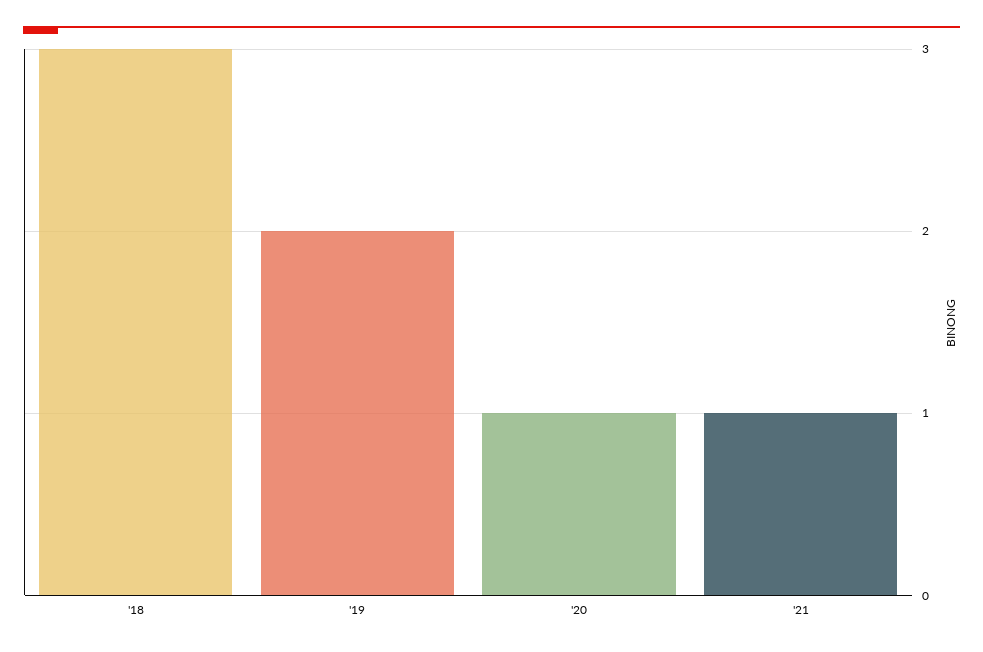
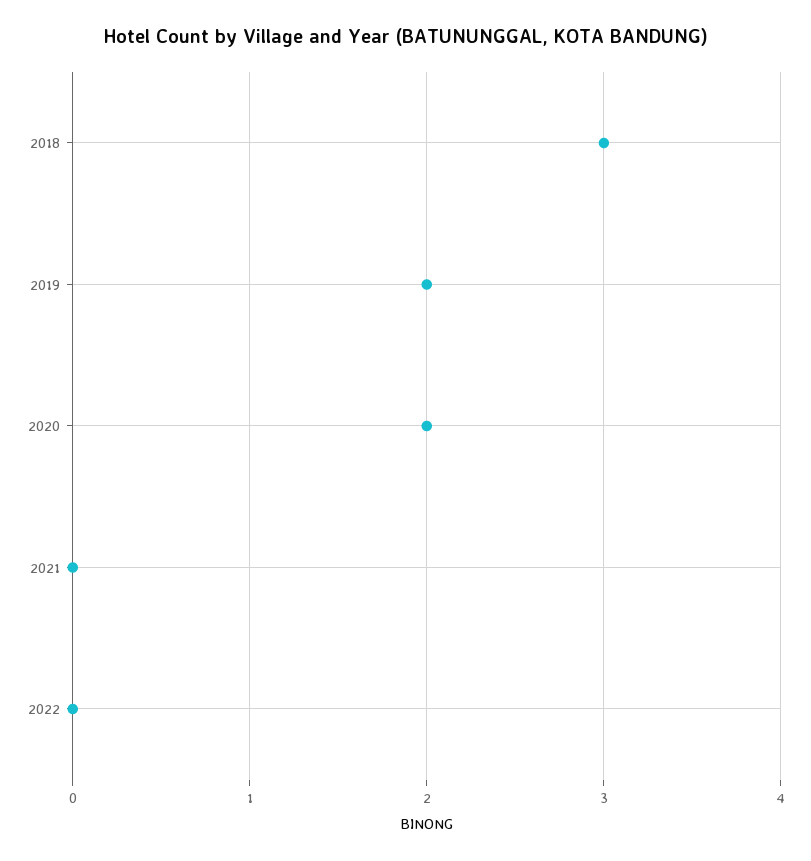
'20: 1 -> 2
'21: 1 -> 0
2022: none -> 0

